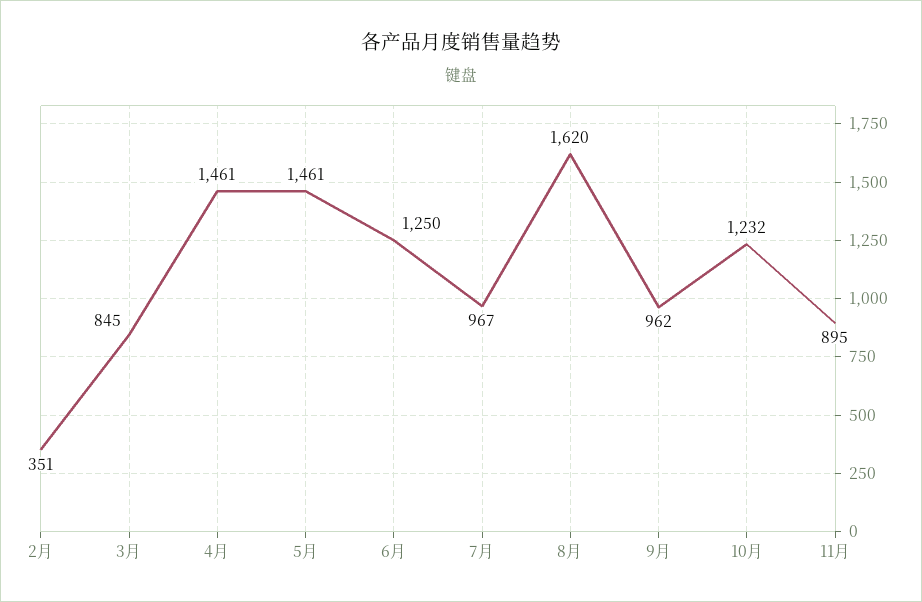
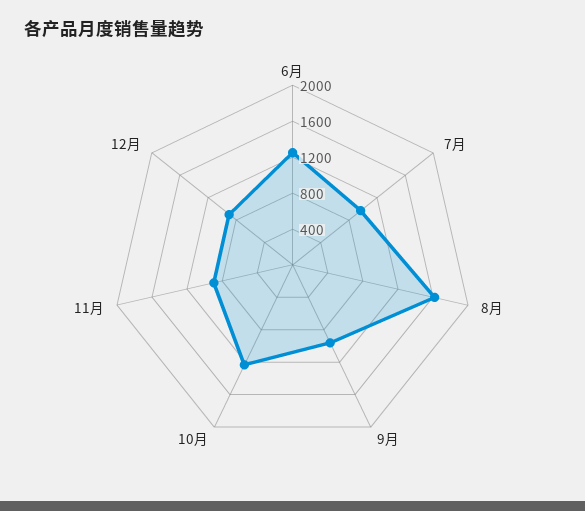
2月: 351 -> none
3月: 845 -> none
4月: 1461 -> none
5月: 1461 -> none
12月: none -> 900

